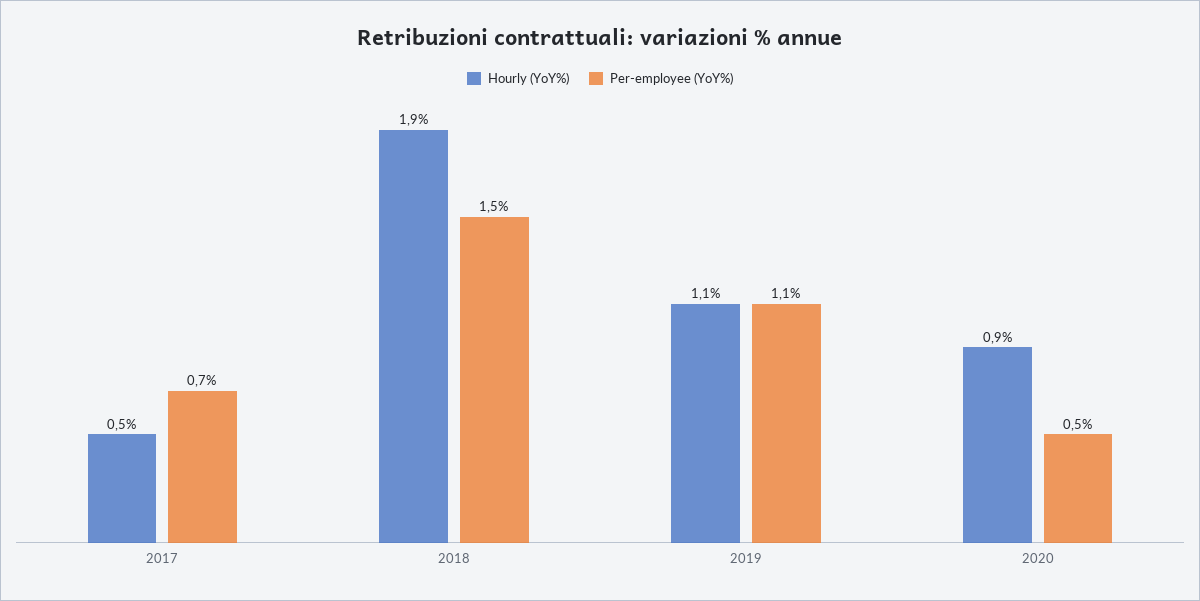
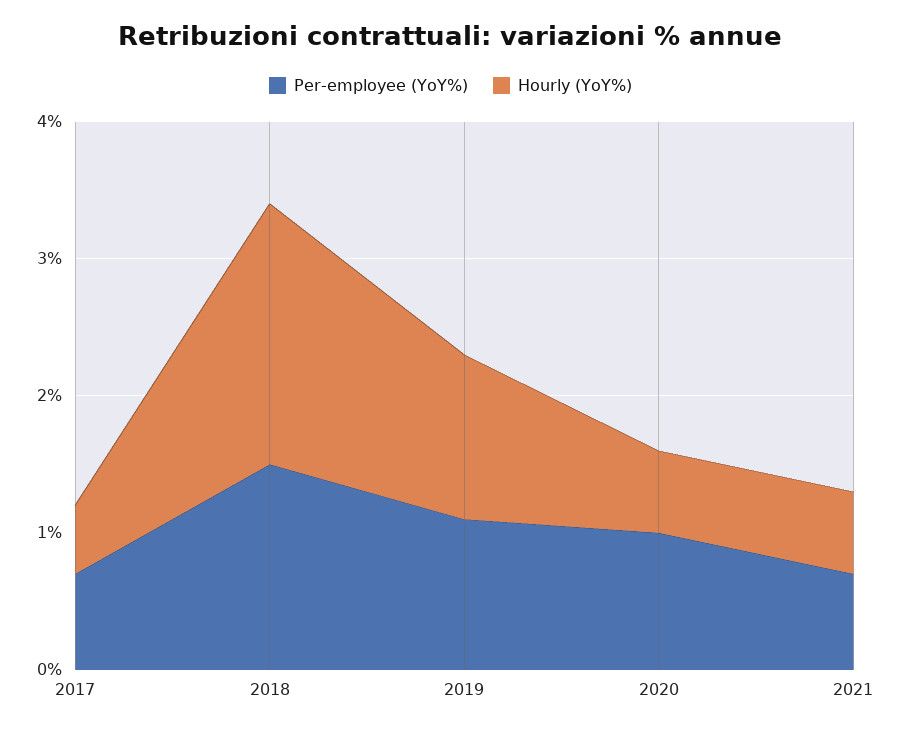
Hourly (YoY%), 2019: 1.1 -> 1.2
Hourly (YoY%), 2020: 0.9 -> 0.6
Per-employee (YoY%), 2020: 0.5 -> 1
Per-employee (YoY%), 2021: none -> 0.7
Hourly (YoY%), 2021: none -> 0.6

